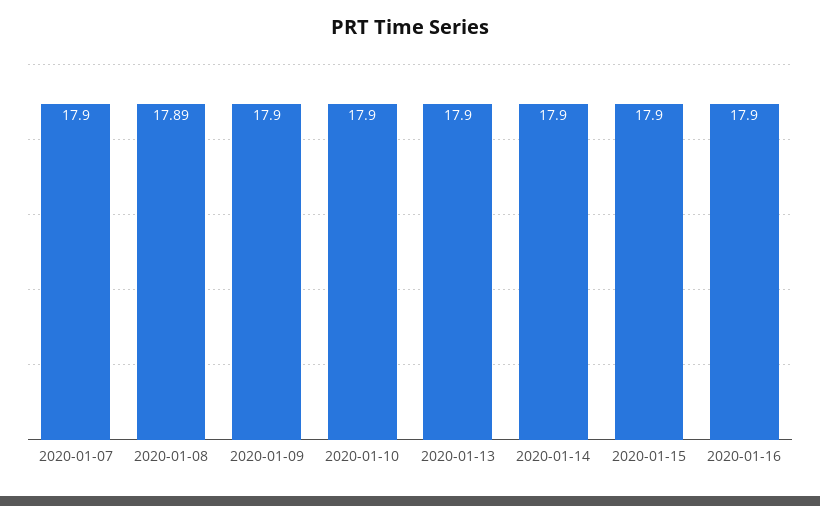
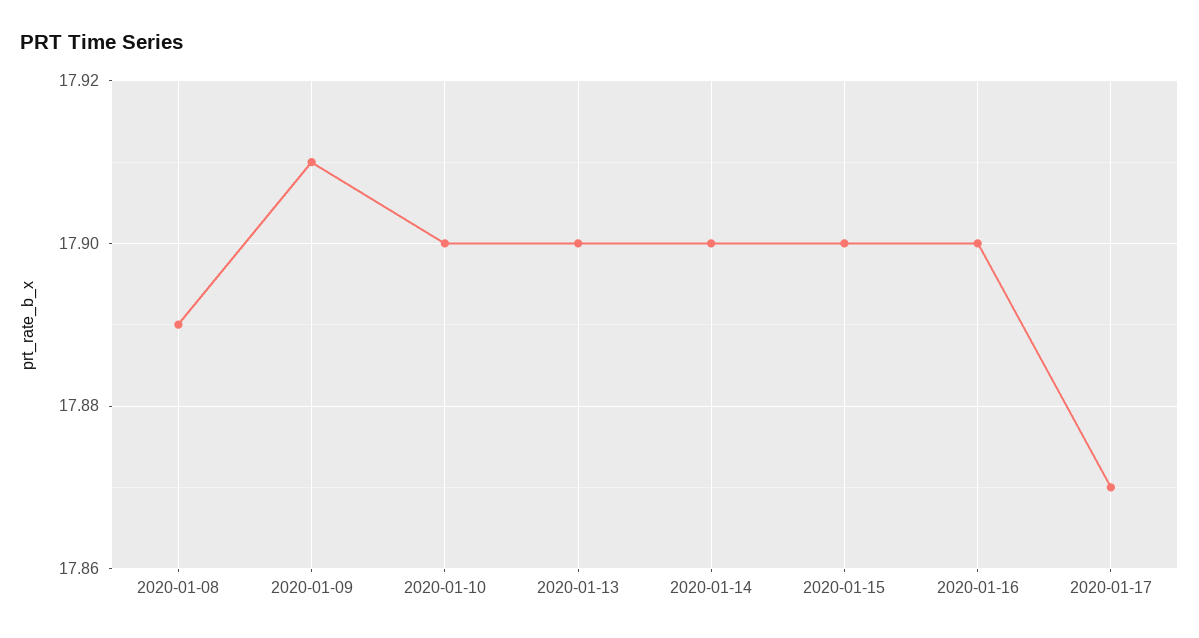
2020-01-07: 17.9 -> none
2020-01-09: 17.9 -> 17.91
2020-01-17: none -> 17.87

